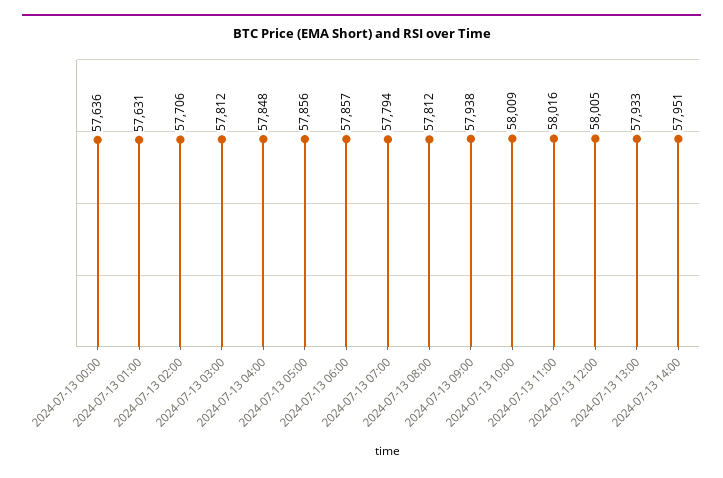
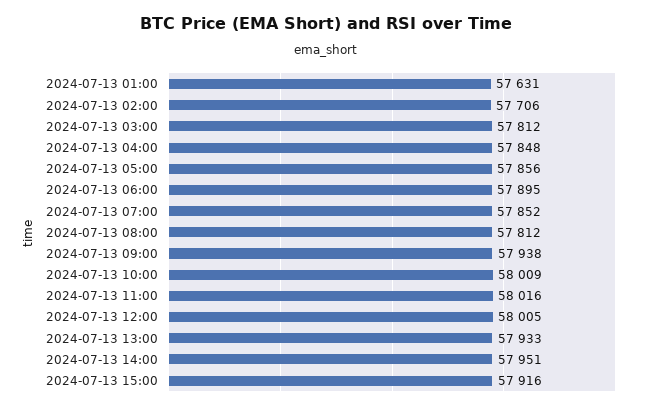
2024-07-13 00:00: 57636 -> none
2024-07-13 06:00: 57857 -> 57895
2024-07-13 07:00: 57794 -> 57852
2024-07-13 15:00: none -> 57916

